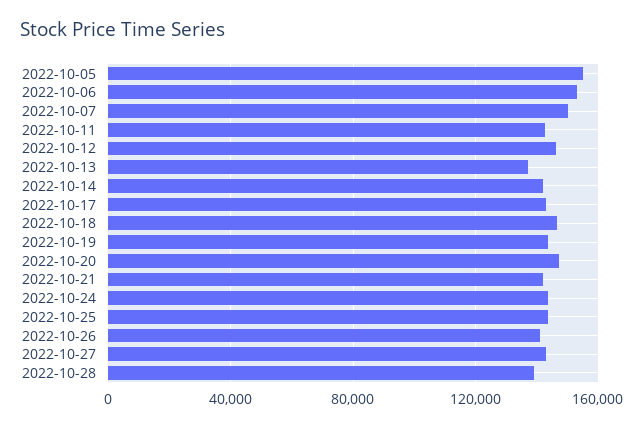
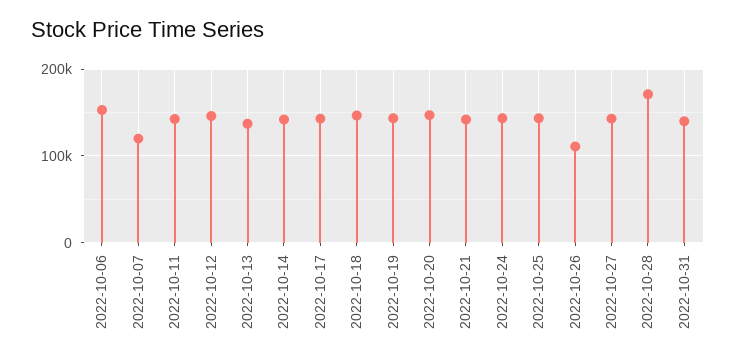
2022-10-05: 155000 -> none
2022-10-07: 150000 -> 120000
2022-10-26: 140000 -> 110000
2022-10-28: 140000 -> 170000
2022-10-31: none -> 140000

